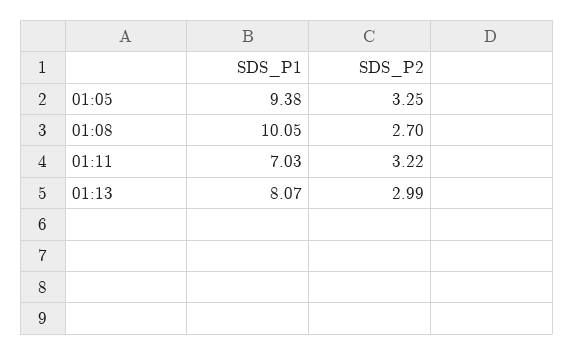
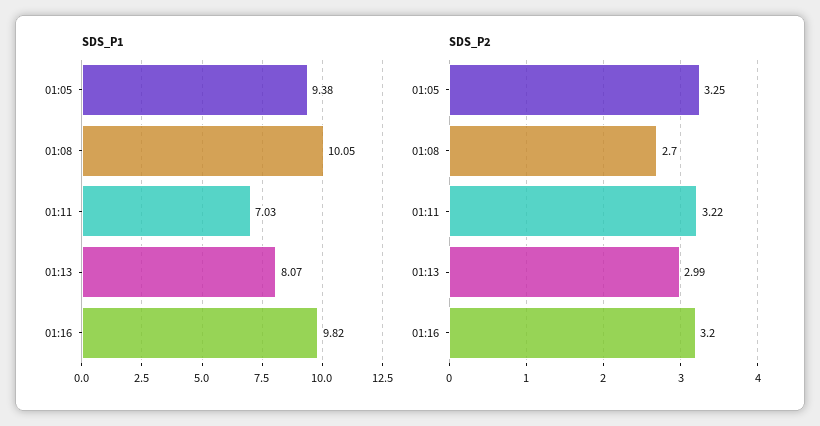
SDS_P1, 01:16: none -> 9.82
SDS_P2, 01:16: none -> 3.2

